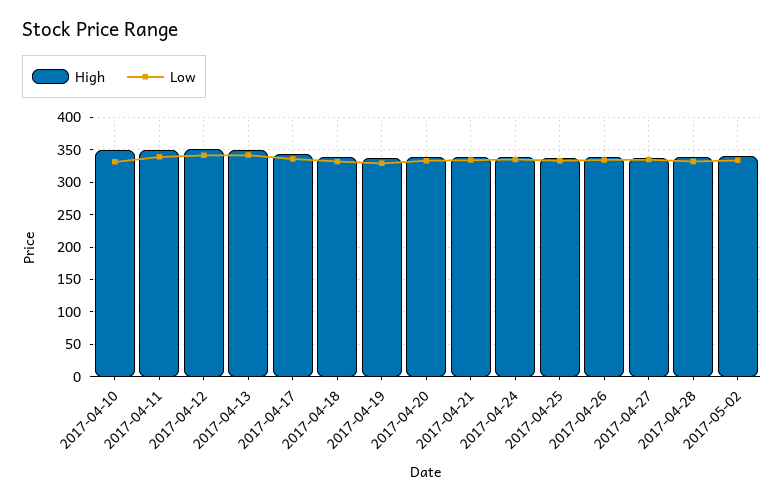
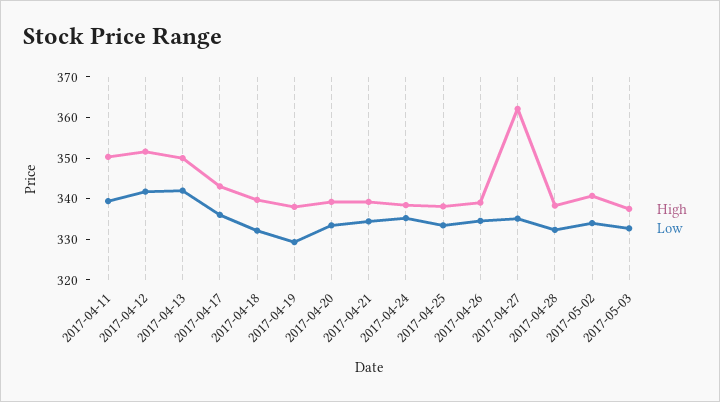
High, 2017-04-10: 350 -> none
Low, 2017-04-10: 330 -> none
High, 2017-04-27: 340 -> 362
High, 2017-05-03: none -> 338
Low, 2017-05-03: none -> 332

